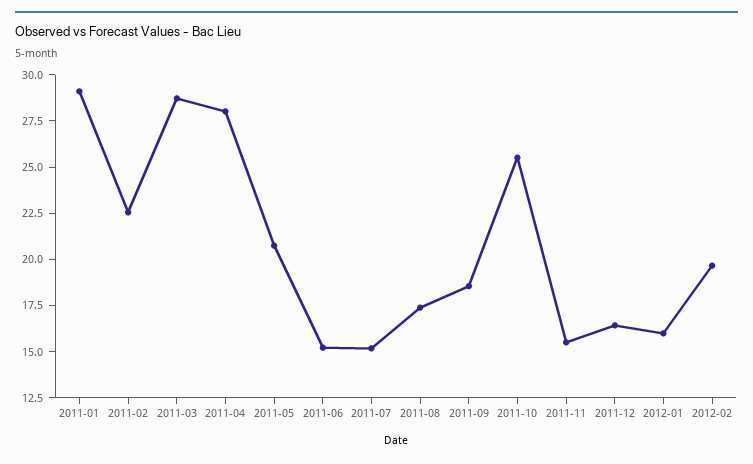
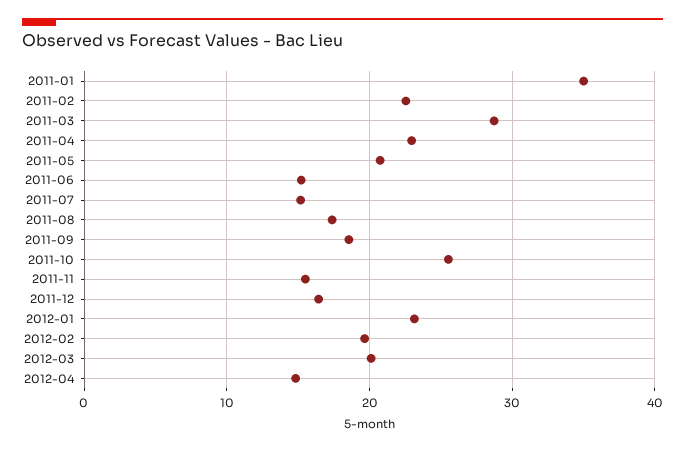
2011-01: 29 -> 35
2011-04: 28 -> 23
2012-01: 16 -> 23
2012-03: none -> 20
2012-04: none -> 15

